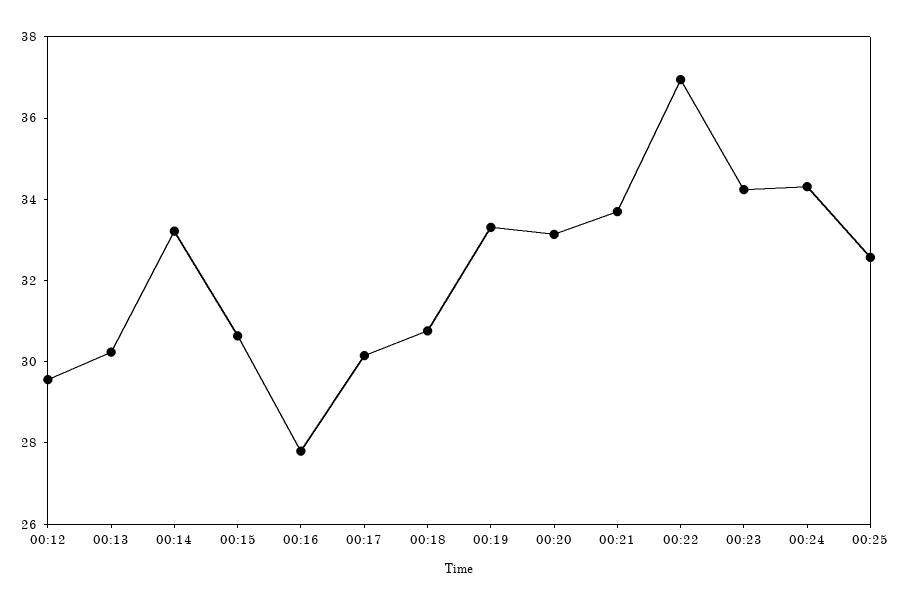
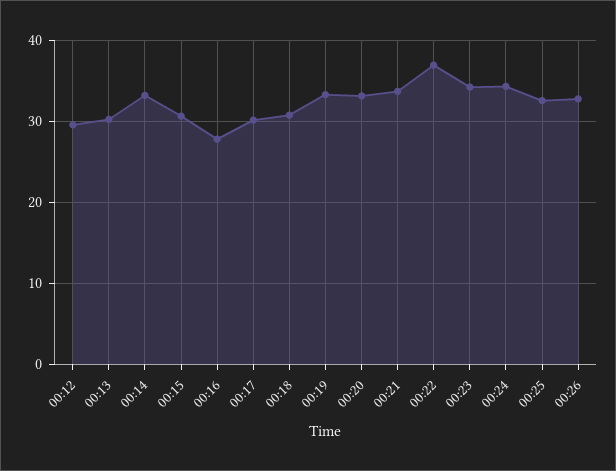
00:26: none -> 33

